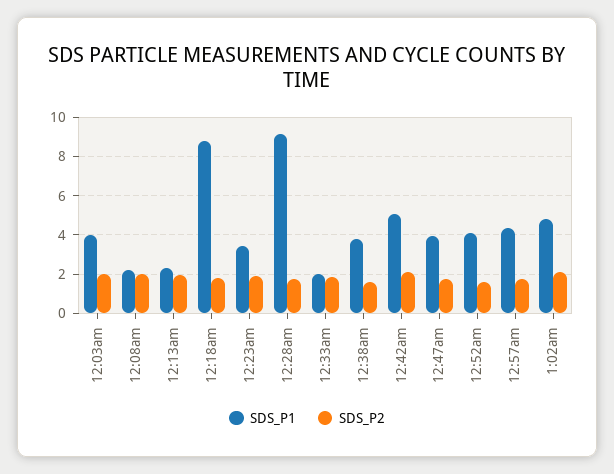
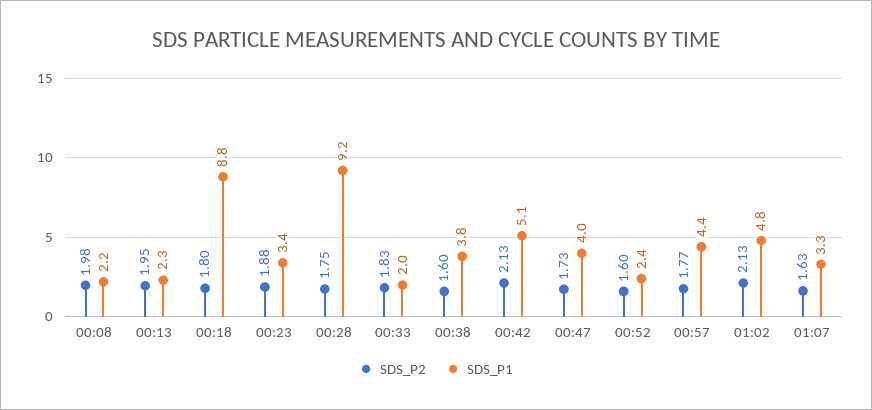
SDS_P1, 12:03am: 4 -> none
SDS_P2, 12:03am: 2 -> none
SDS_P1, 12:52am: 4 -> 2.4
SDS_P2, 01:07: none -> 1.63
SDS_P1, 01:07: none -> 3.3

